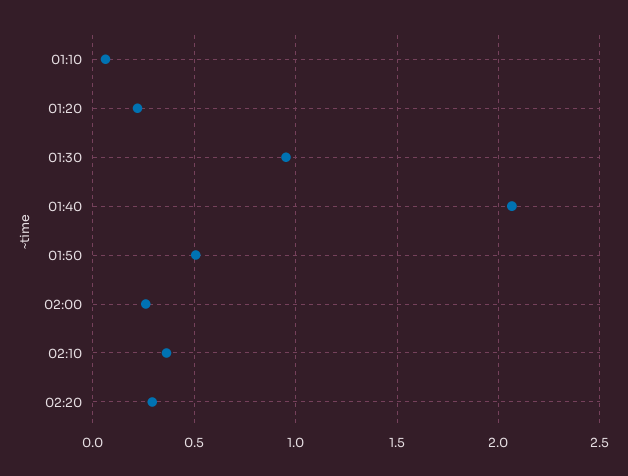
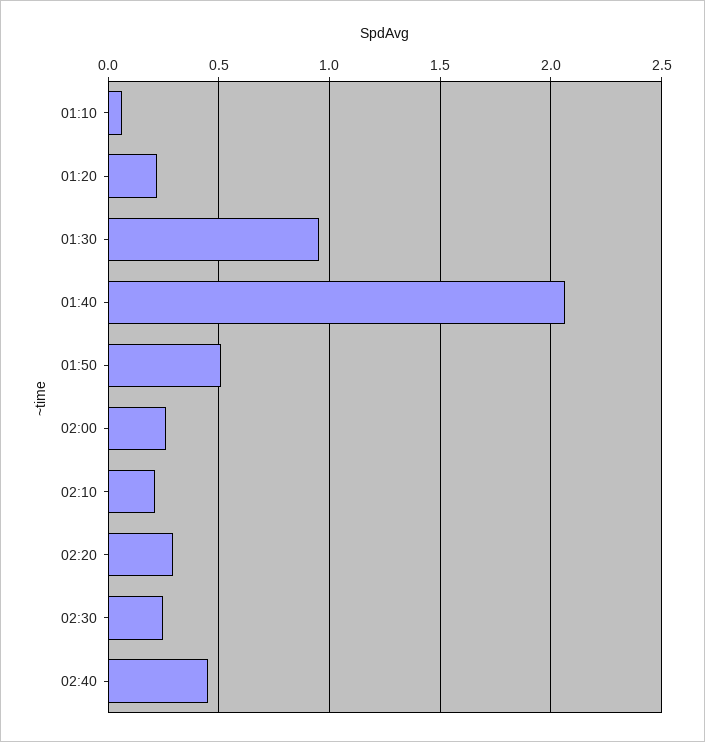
02:10: 0.35 -> 0.2
02:30: none -> 0.25
02:40: none -> 0.45

